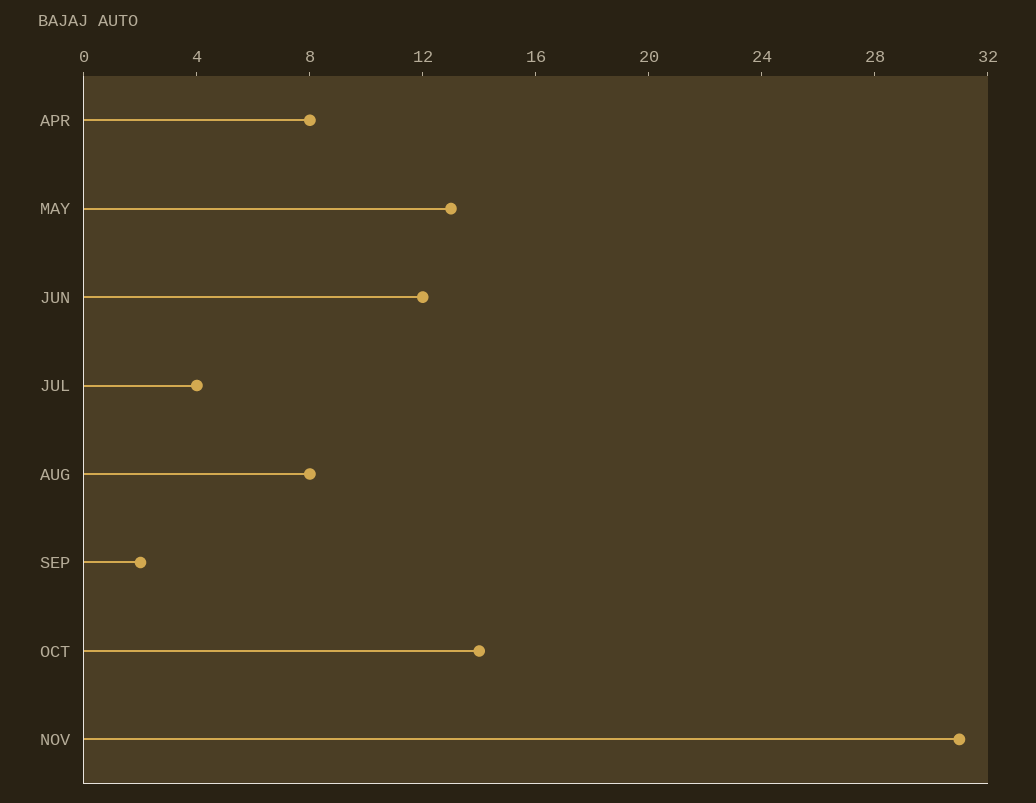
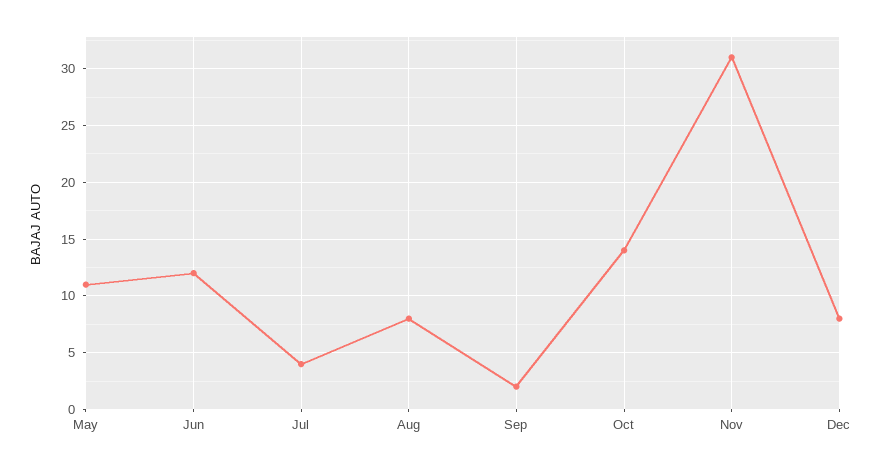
APR: 8 -> none
MAY: 13 -> 11
Dec: none -> 8

